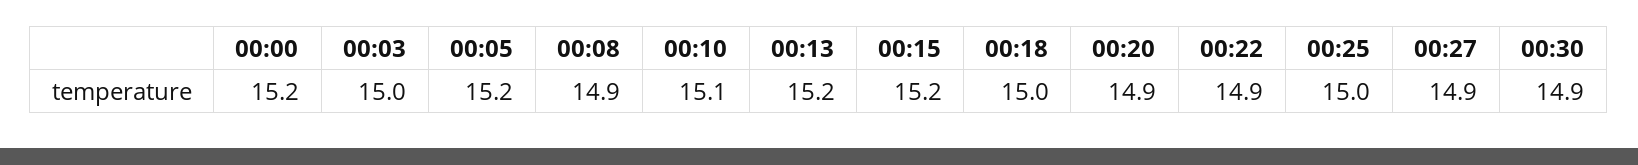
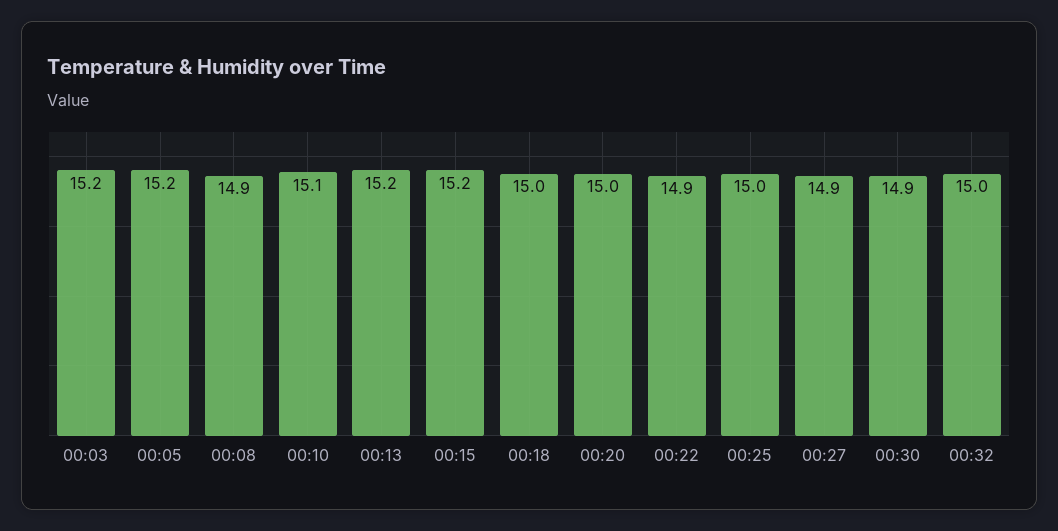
00:00: 15.2 -> none
00:03: 15 -> 15.2
00:20: 14.9 -> 15
00:32: none -> 15

